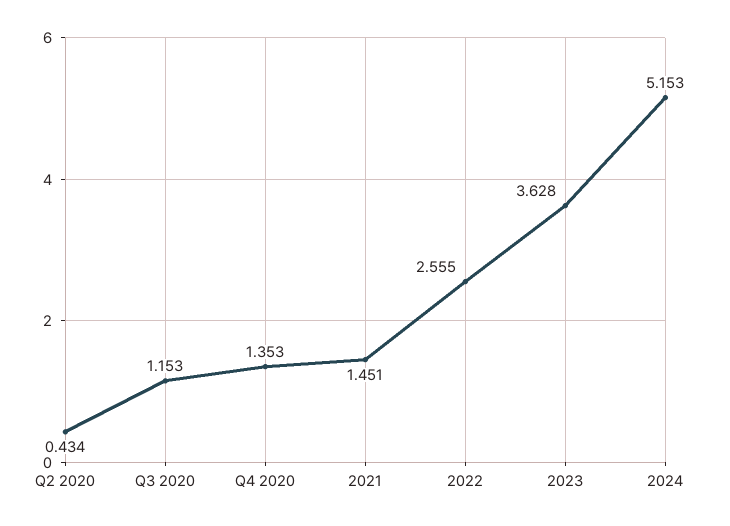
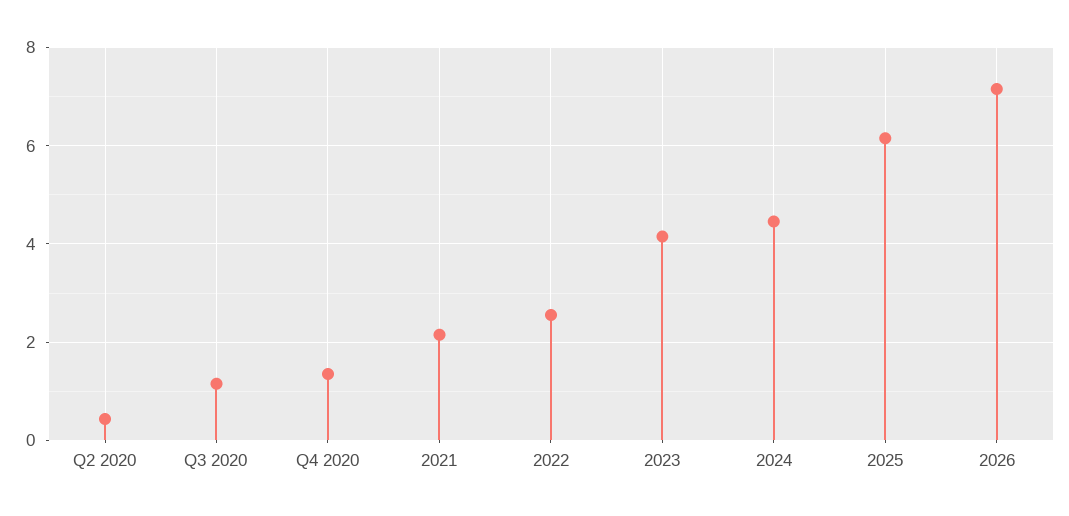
2021: 1.451 -> 2.2
2023: 3.628 -> 4.2
2024: 5.153 -> 4.4
2025: none -> 6.2
2026: none -> 7.2

